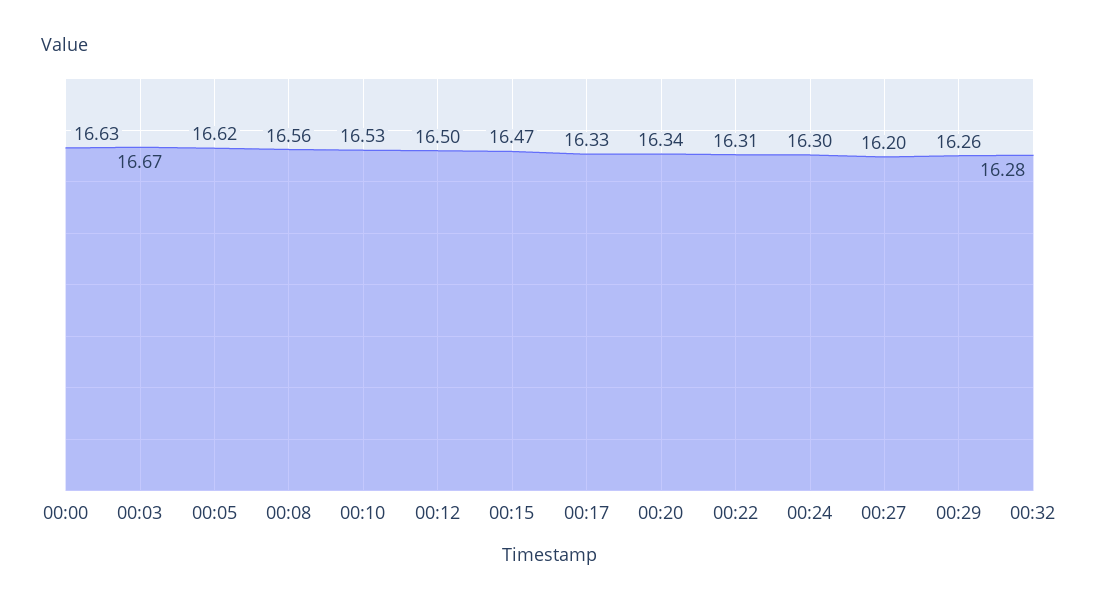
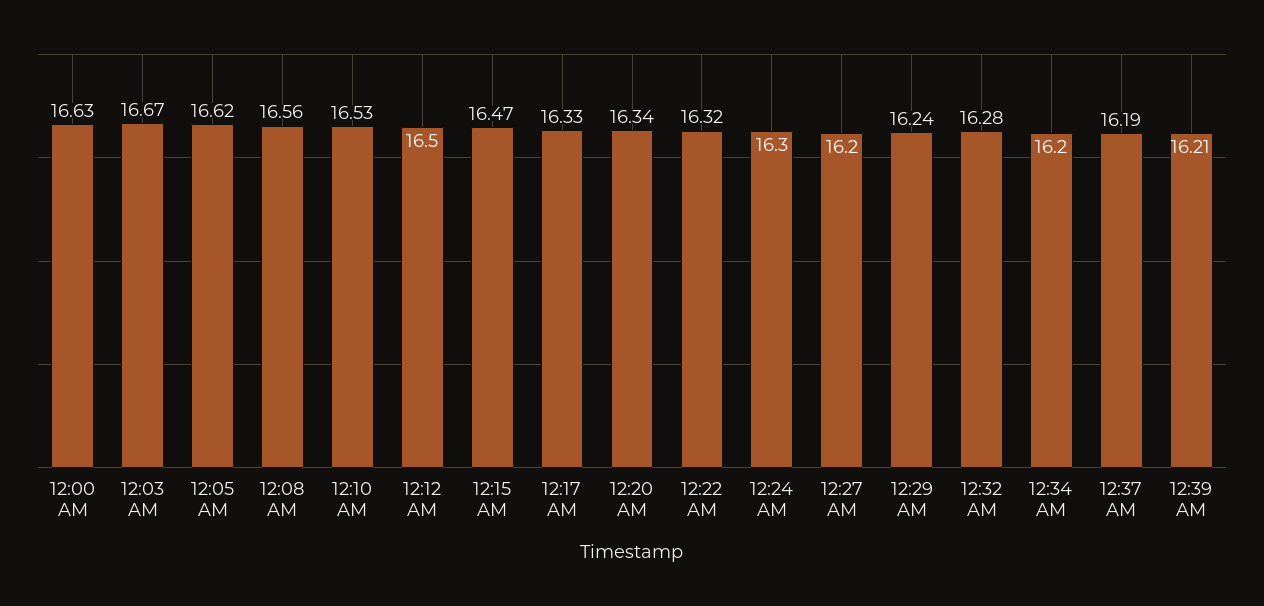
00:22: 16.31 -> 16.32
00:29: 16.26 -> 16.24
12:34 AM: none -> 16.2
12:37 AM: none -> 16.19
12:39 AM: none -> 16.21

